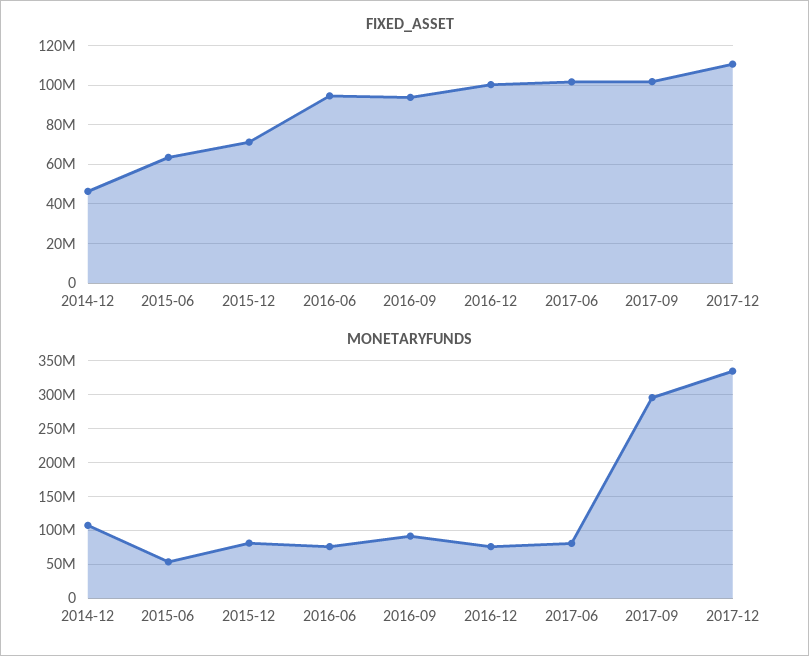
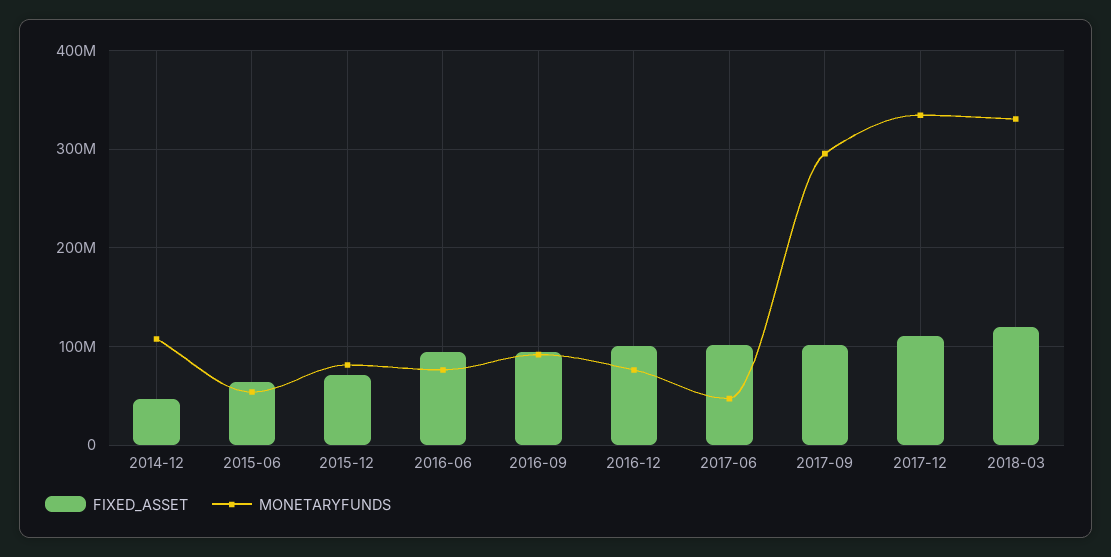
MONETARYFUNDS, 2017-06: 80000000 -> 50000000
FIXED_ASSET, 2018-03: none -> 120000000
MONETARYFUNDS, 2018-03: none -> 330000000

